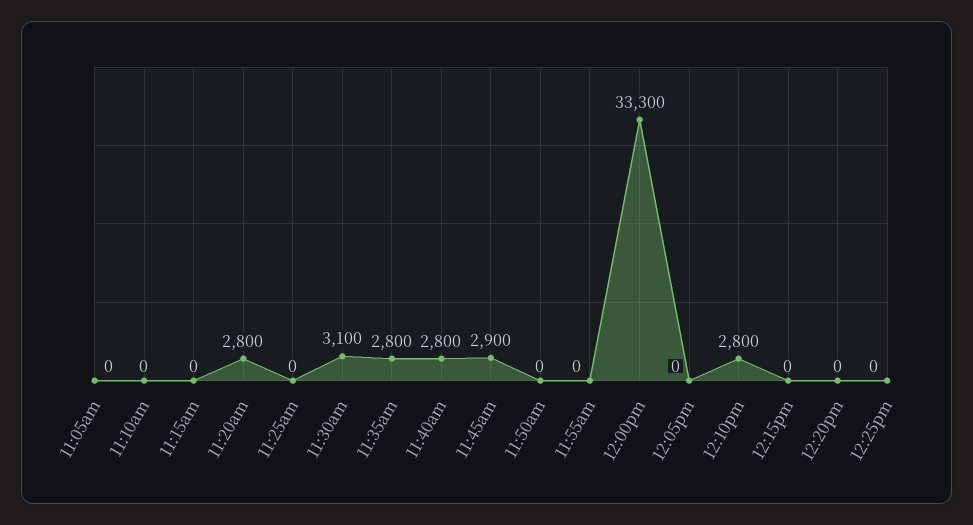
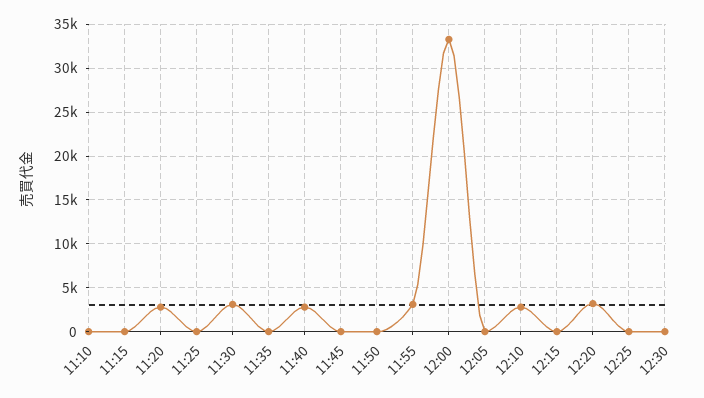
11:05am: 0 -> none
11:35am: 2800 -> 0
11:45am: 2900 -> 0
11:55am: 0 -> 3000
12:20pm: 0 -> 3000
12:30: none -> 0

